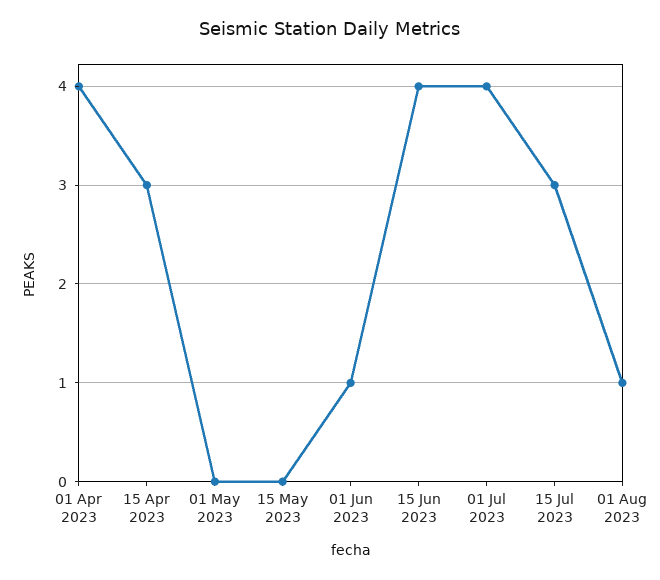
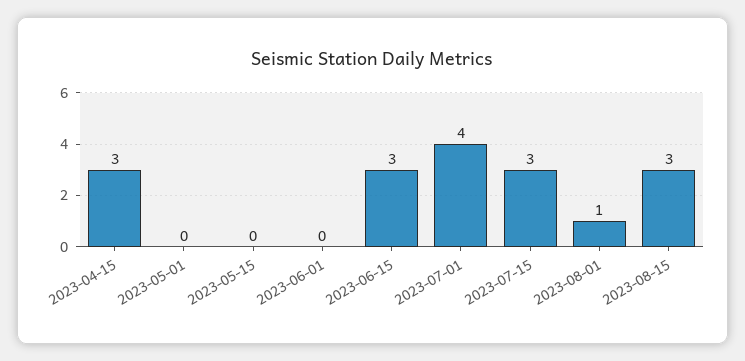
01 Apr 2023: 4 -> none
01 Jun 2023: 1 -> 0
15 Jun 2023: 4 -> 3
2023-08-15: none -> 3

